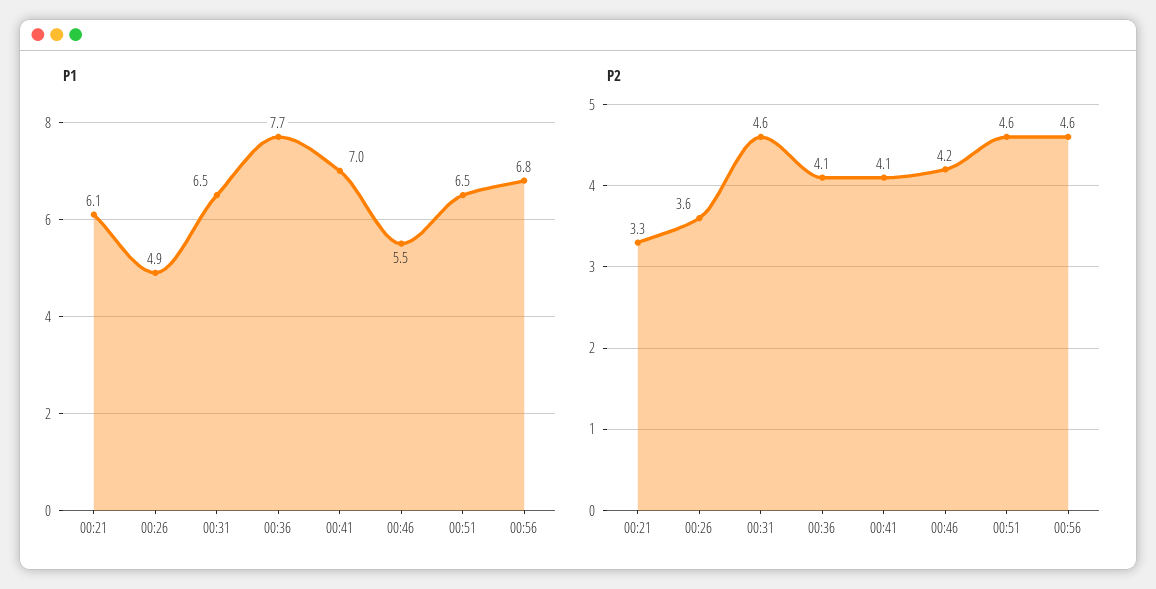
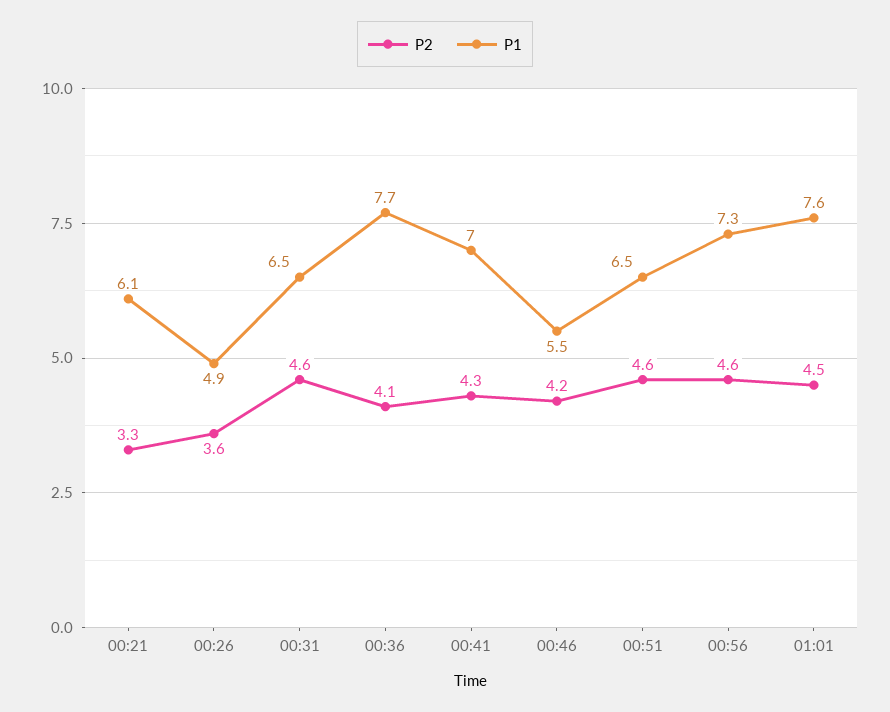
P1, 00:56: 6.8 -> 7.3
P2, 00:41: 4.1 -> 4.3
P2, 01:01: none -> 4.5
P1, 01:01: none -> 7.6

